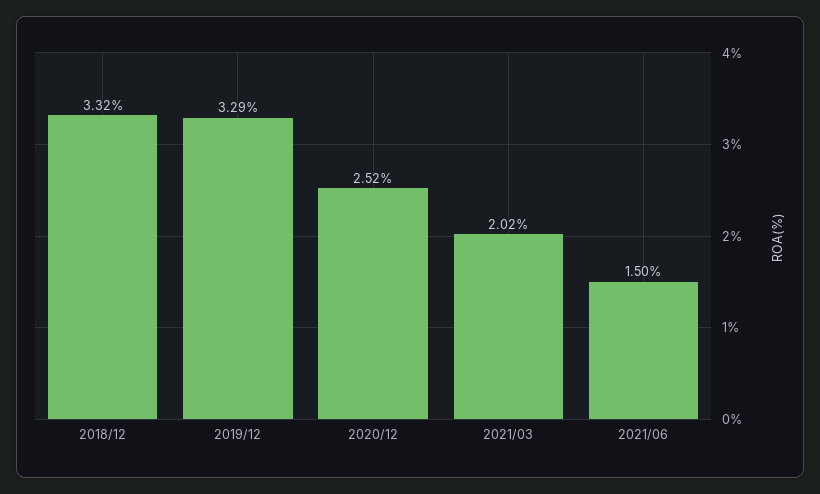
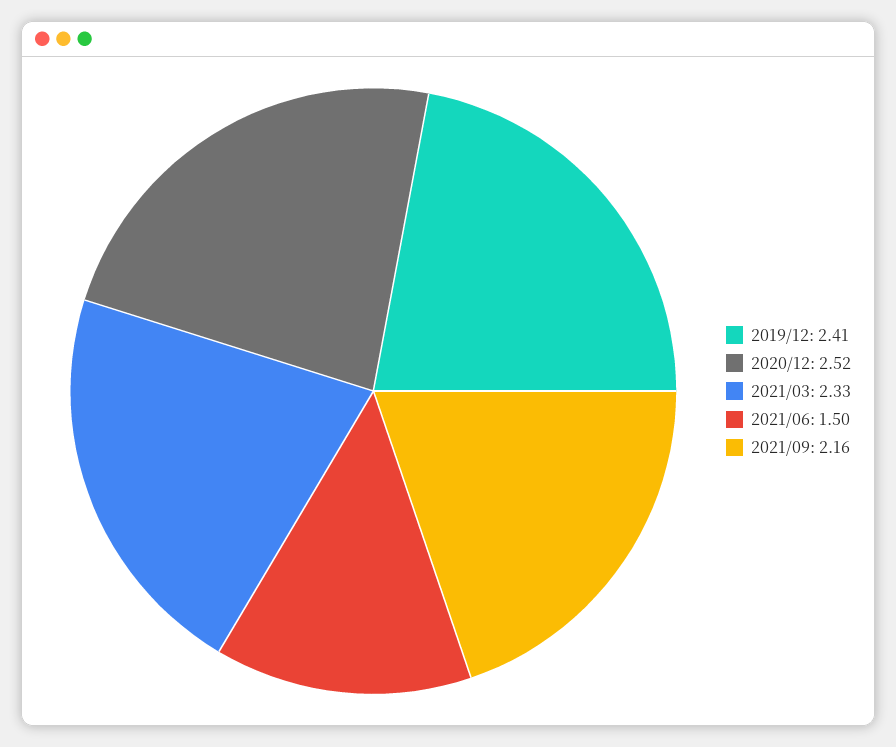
2018/12: 3.32 -> none
2019/12: 3.29 -> 2.41
2021/03: 2.02 -> 2.33
2021/09: none -> 2.16

